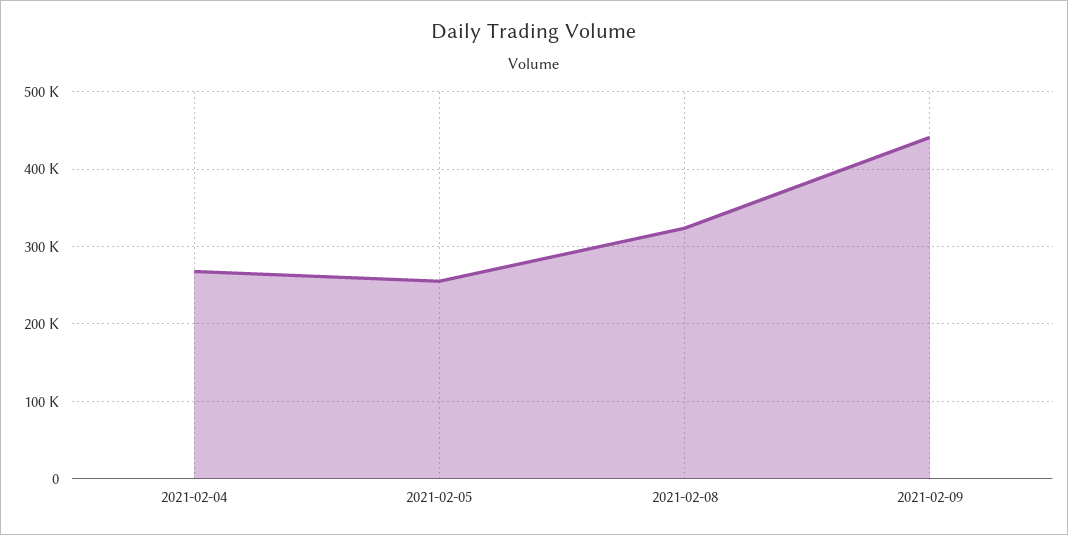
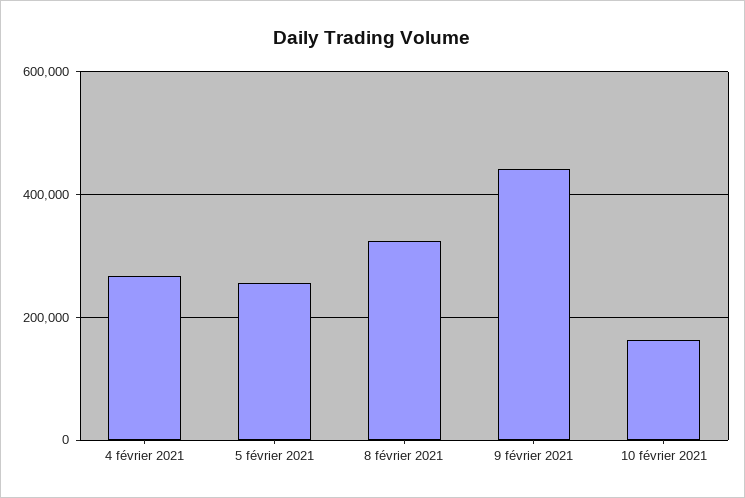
10 février 2021: none -> 160000

